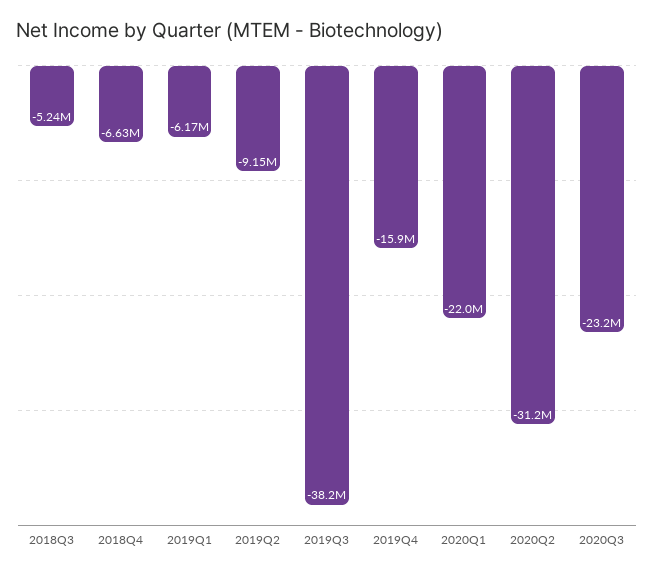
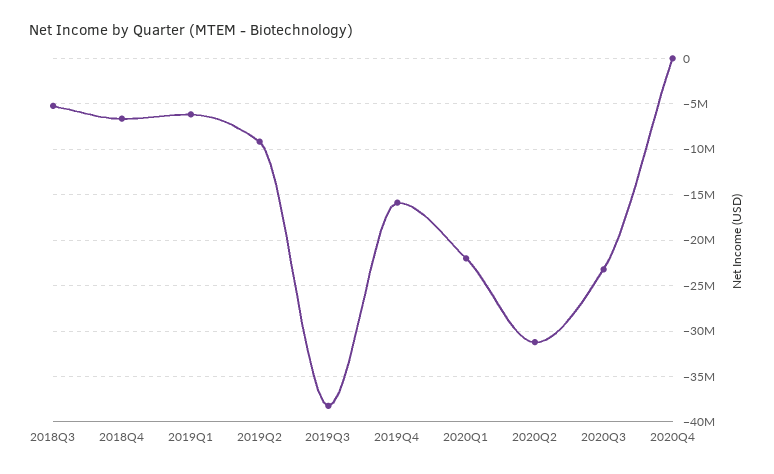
2020Q4: none -> 0

